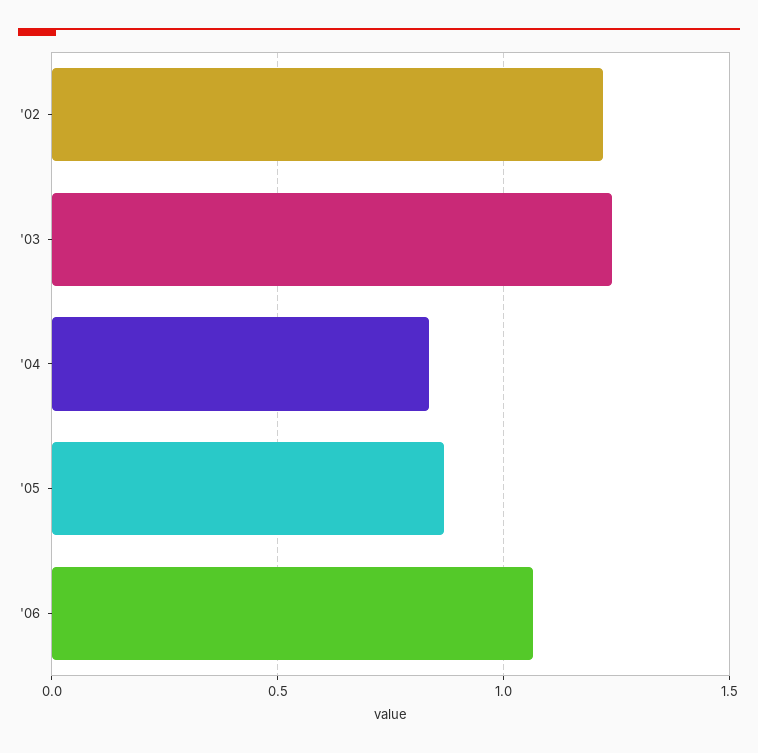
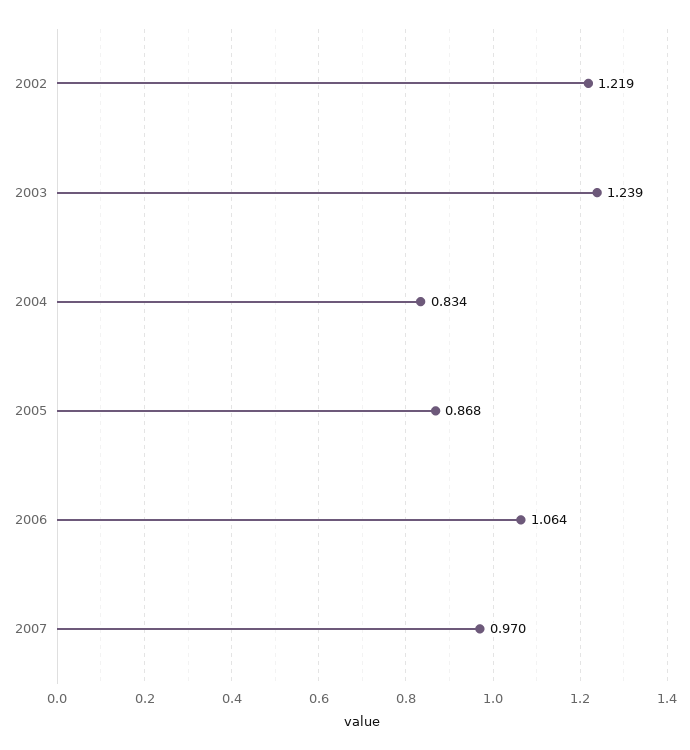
2007: none -> 0.97

